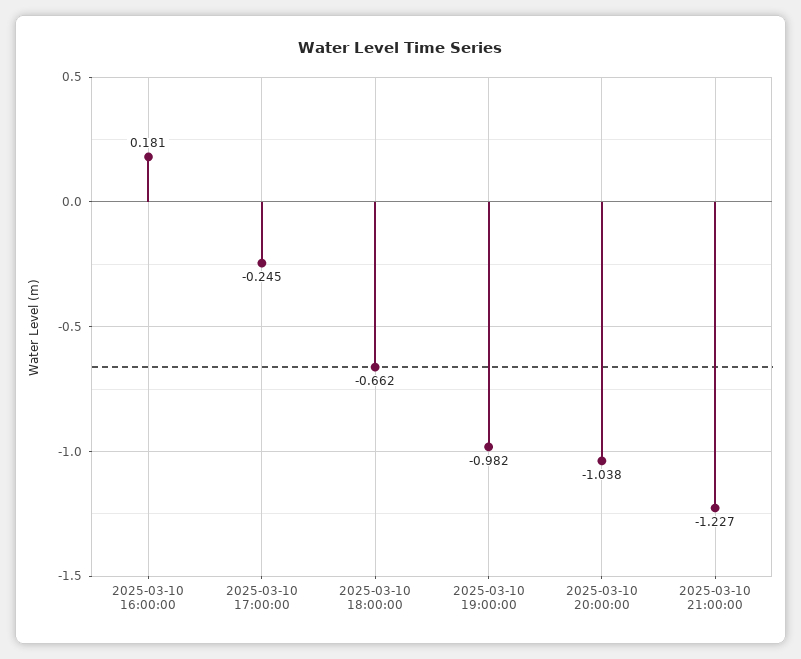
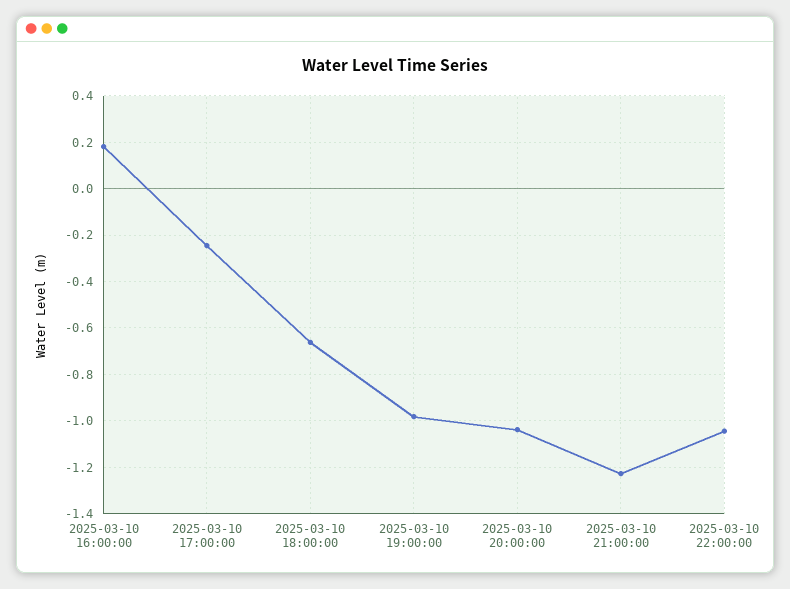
2025-03-10 22:00:00: none -> -1.05

